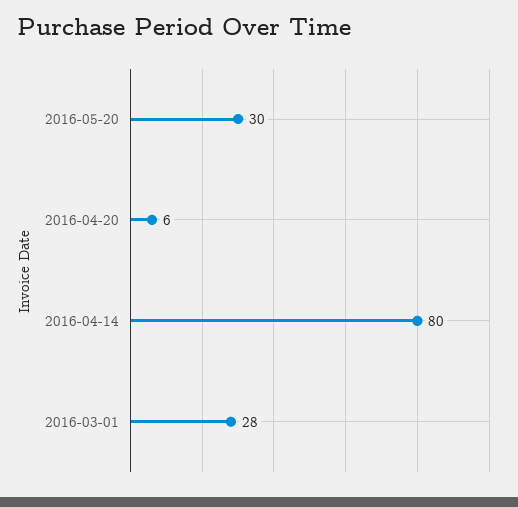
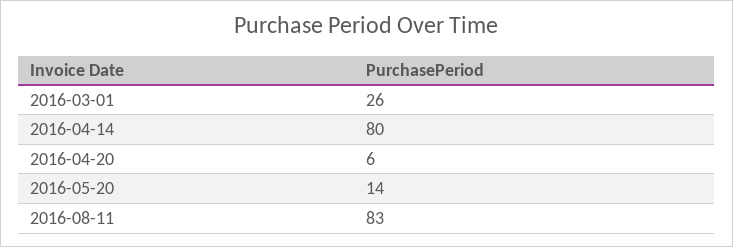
2016-05-20: 30 -> 14
2016-03-01: 28 -> 26
2016-08-11: none -> 83

